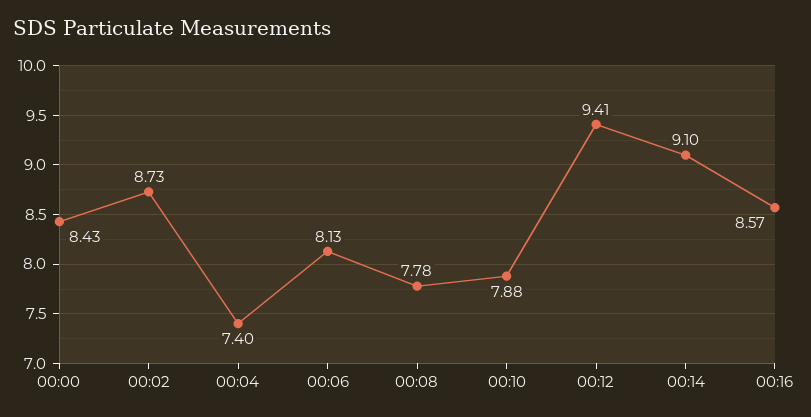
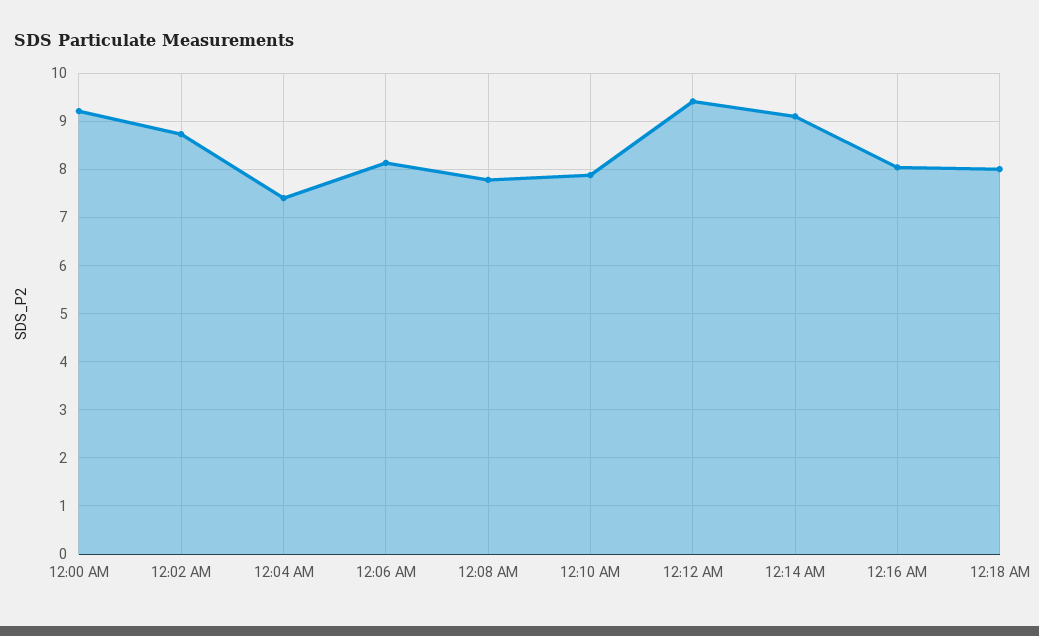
00:00: 8.43 -> 9.2
00:16: 8.57 -> 8
12:18 AM: none -> 8

